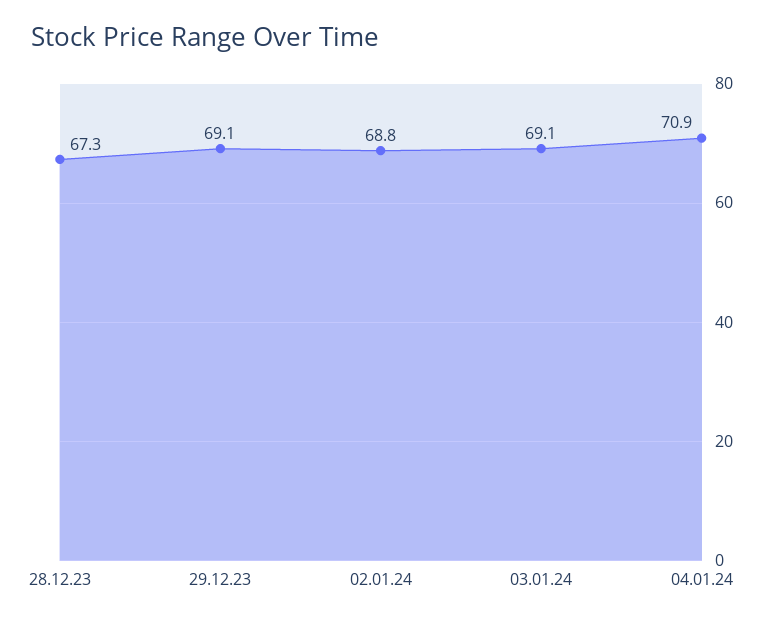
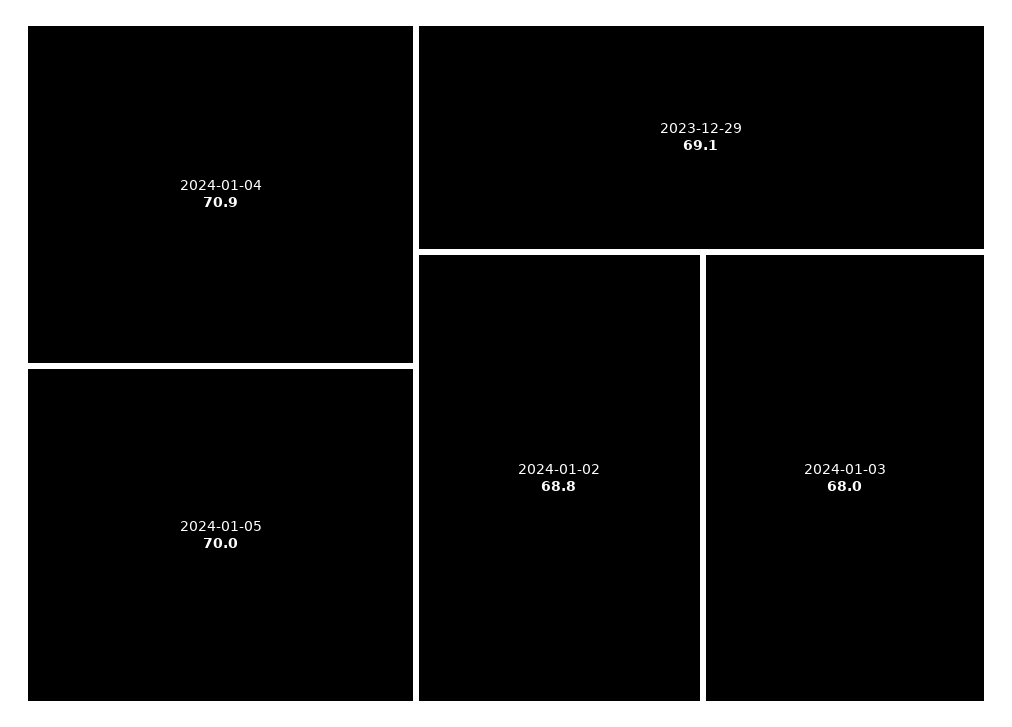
28.12.23: 67.3 -> none
03.01.24: 69.1 -> 68
2024-01-05: none -> 70

